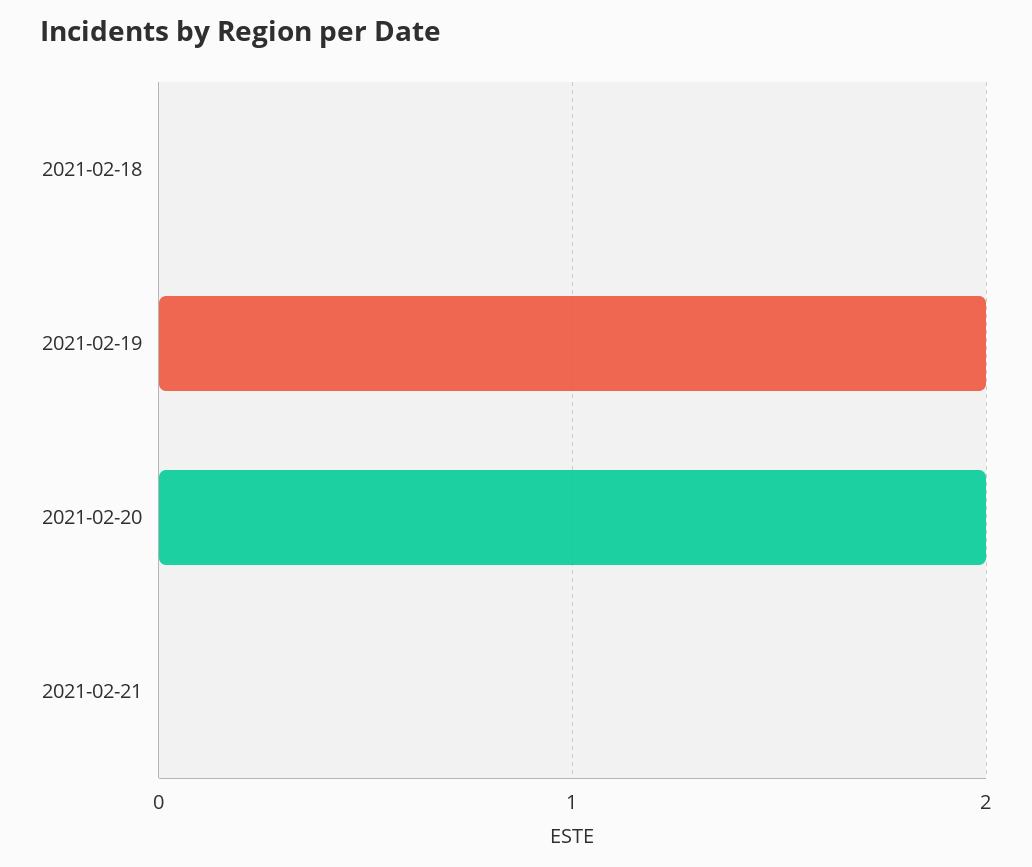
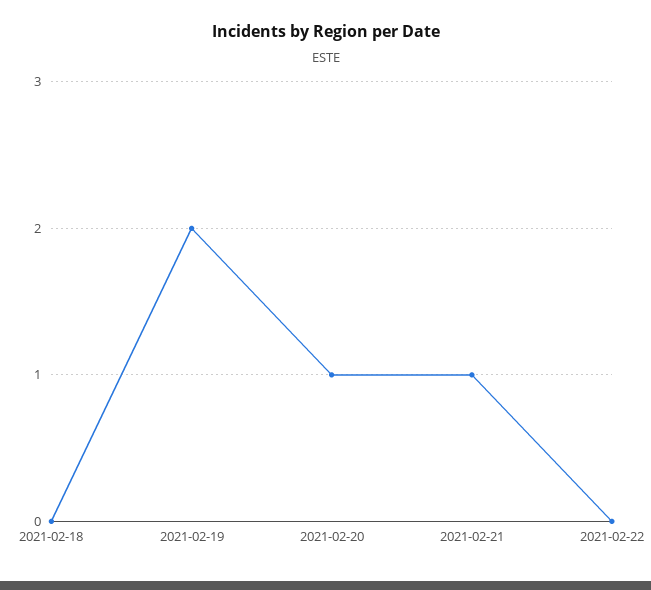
2021-02-20: 2 -> 1
2021-02-21: 0 -> 1
2021-02-22: none -> 0

